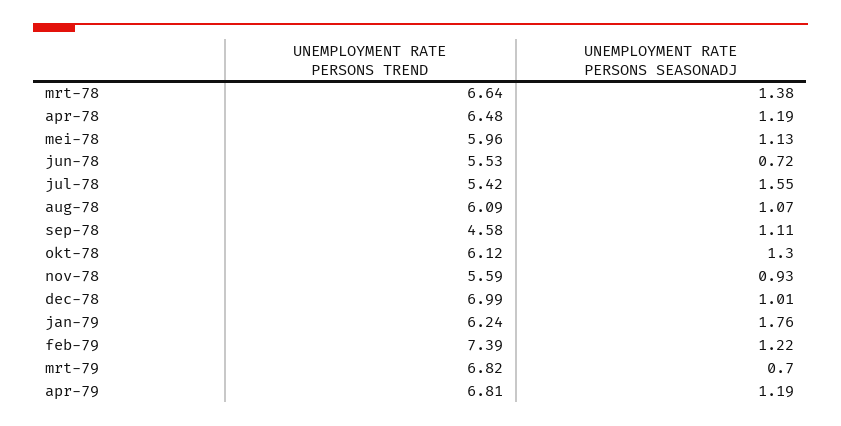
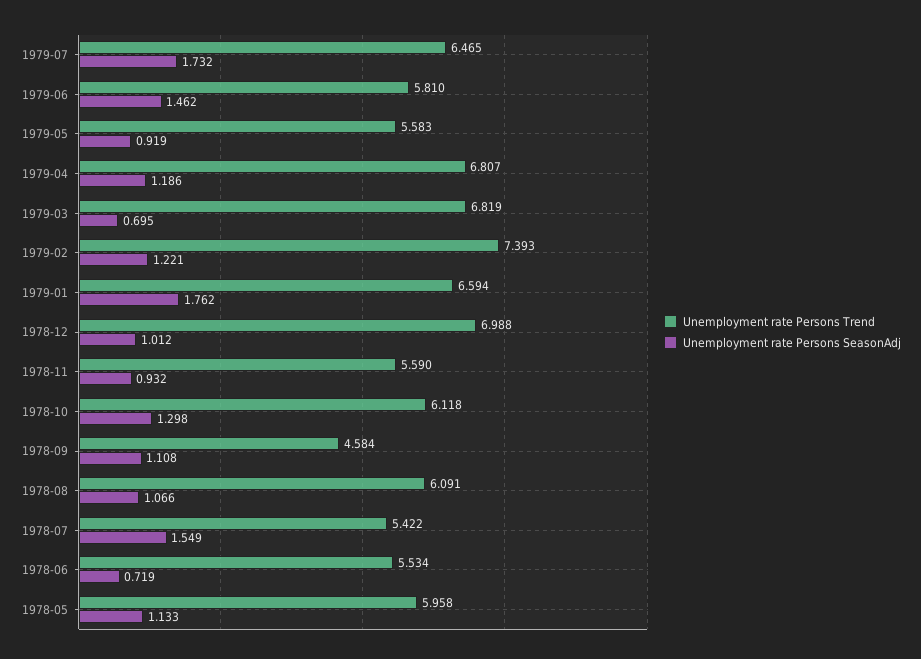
UNEMPLOYMENT RATE PERSONS TREND, mrt-78: 6.64 -> none
UNEMPLOYMENT RATE PERSONS SEASONADJ, mrt-78: 1.38 -> none
UNEMPLOYMENT RATE PERSONS TREND, apr-78: 6.48 -> none
UNEMPLOYMENT RATE PERSONS SEASONADJ, apr-78: 1.19 -> none
UNEMPLOYMENT RATE PERSONS TREND, jan-79: 6.24 -> 6.594
UNEMPLOYMENT RATE PERSONS TREND, 1979-07: none -> 6.465
UNEMPLOYMENT RATE PERSONS SEASONADJ, 1979-07: none -> 1.732
UNEMPLOYMENT RATE PERSONS TREND, 1979-06: none -> 5.81
UNEMPLOYMENT RATE PERSONS SEASONADJ, 1979-06: none -> 1.462
UNEMPLOYMENT RATE PERSONS TREND, 1979-05: none -> 5.583
UNEMPLOYMENT RATE PERSONS SEASONADJ, 1979-05: none -> 0.919

